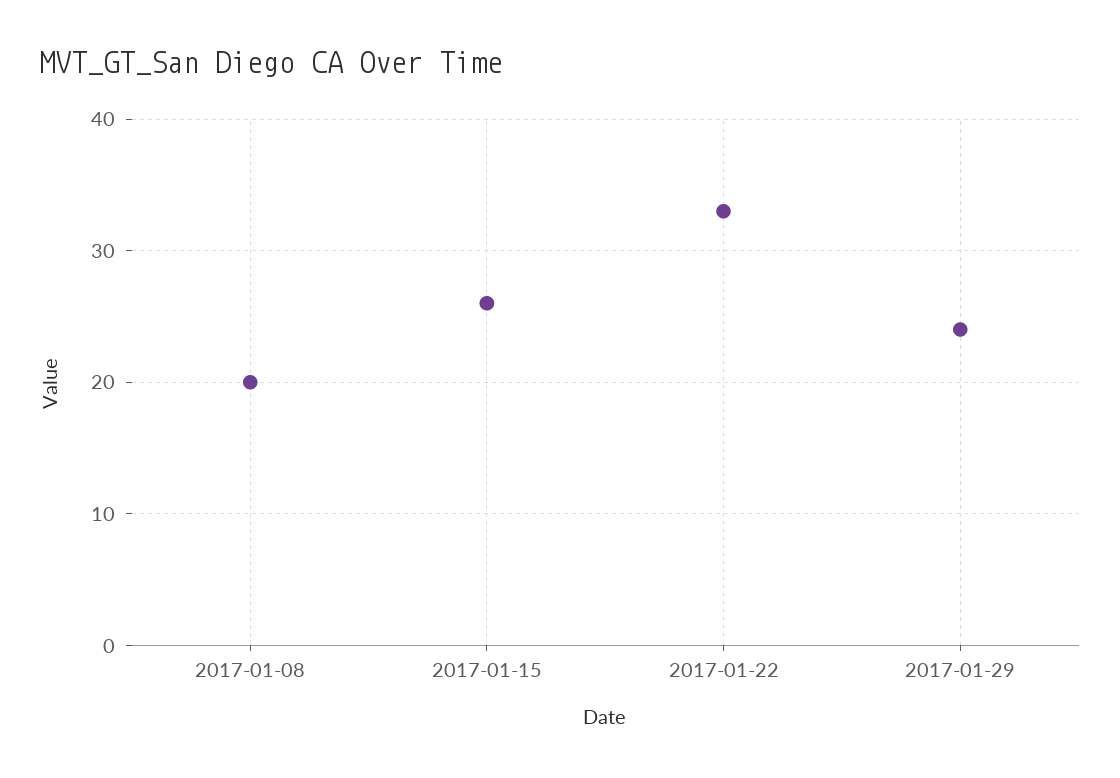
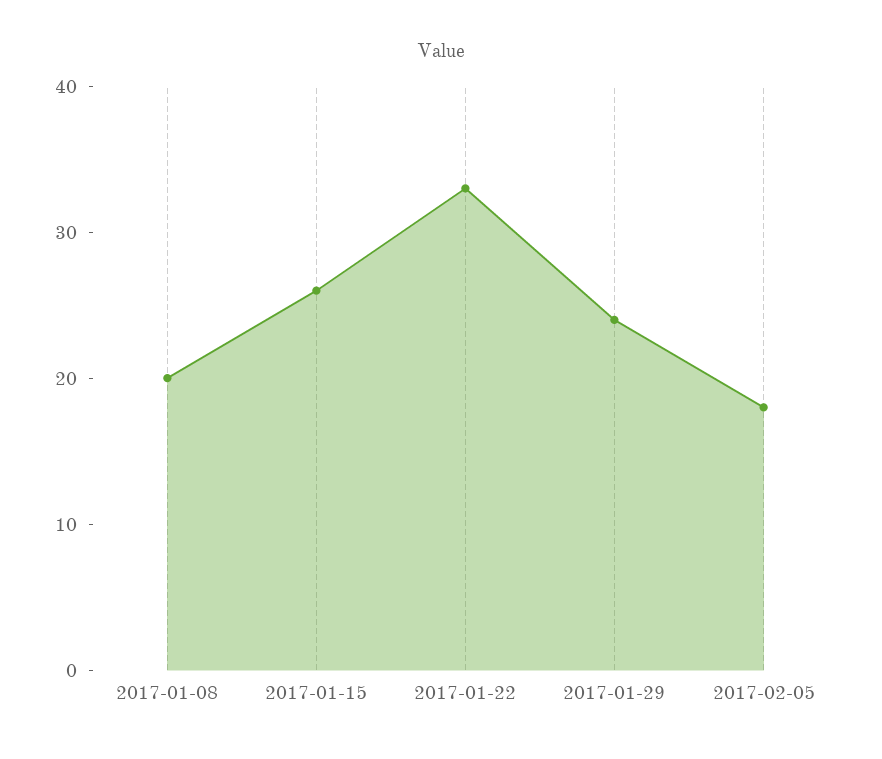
2017-02-05: none -> 18

